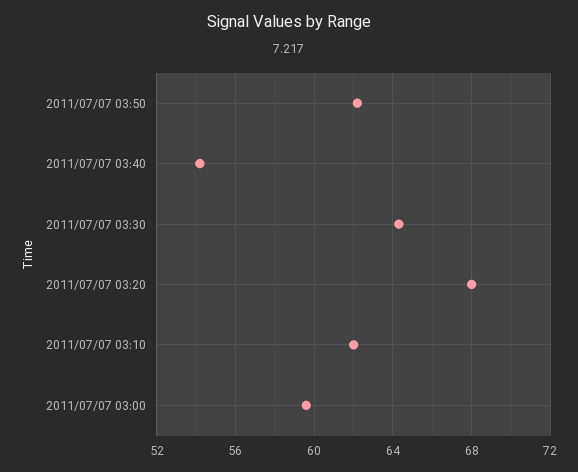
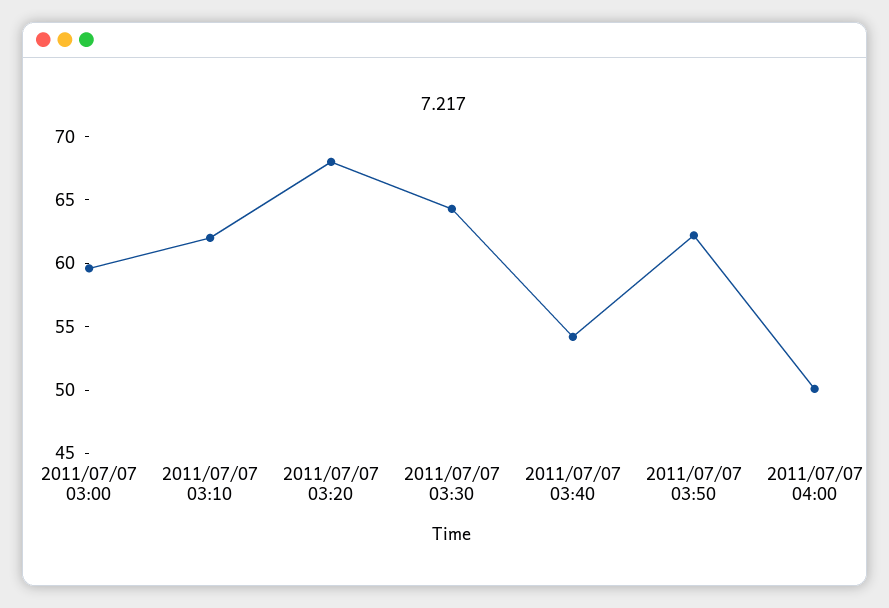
2011/07/07 04:00: none -> 50

